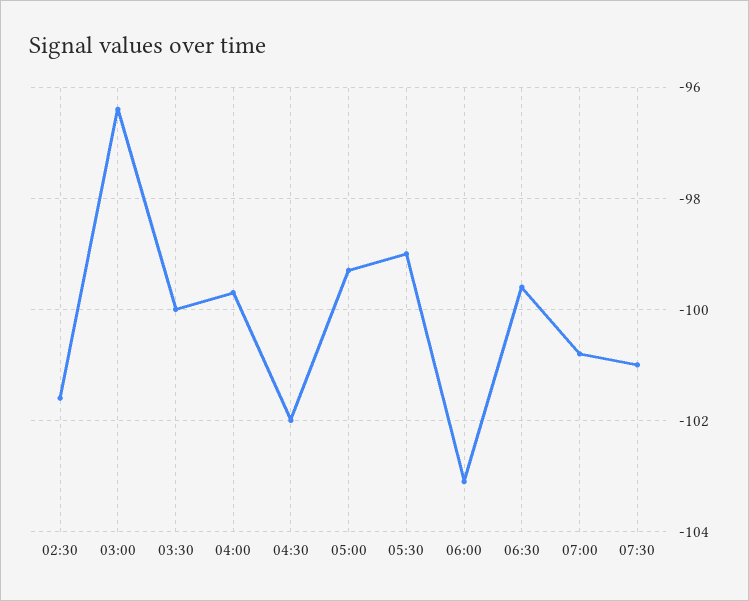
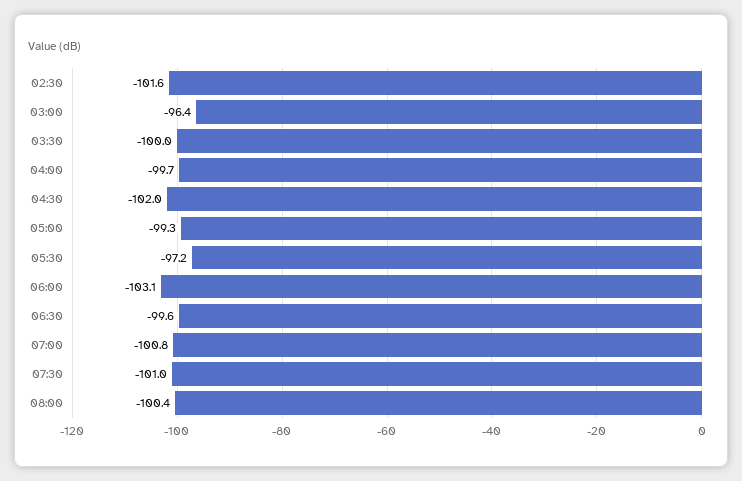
05:30: -99 -> -97.2
08:00: none -> -100.4

